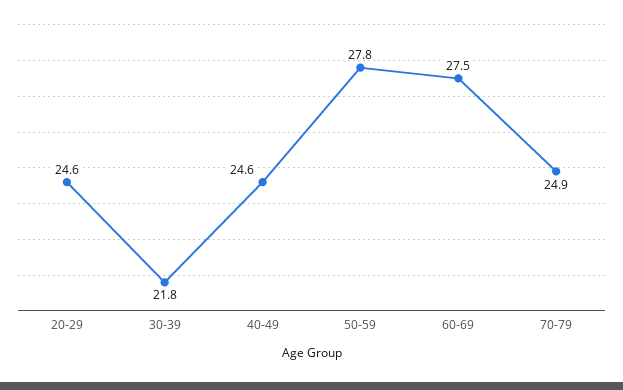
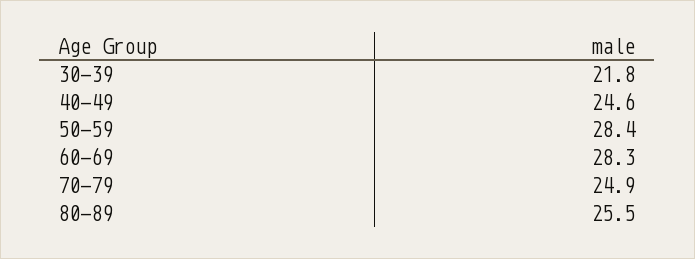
20-29: 24.6 -> none
50-59: 27.8 -> 28.4
60-69: 27.5 -> 28.3
80-89: none -> 25.5

